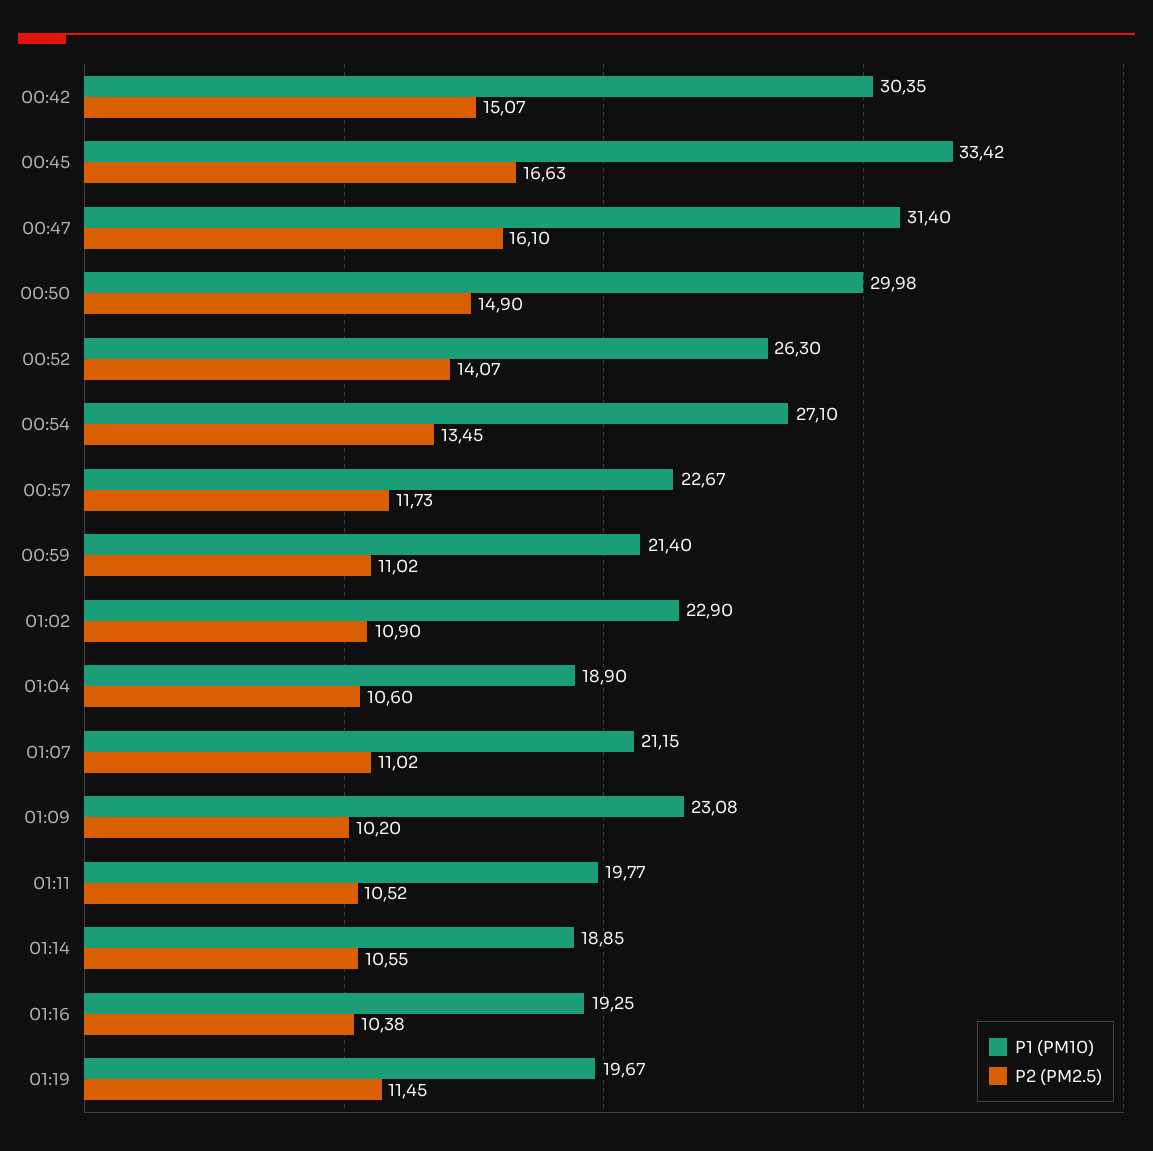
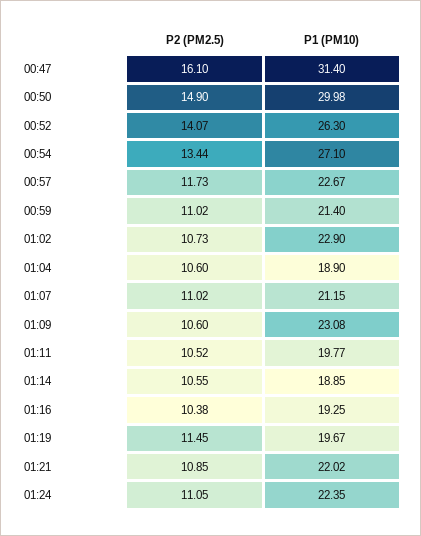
P1 (PM10), 00:42: 30.35 -> none
P2 (PM2.5), 00:42: 15.07 -> none
P1 (PM10), 00:45: 33.42 -> none
P2 (PM2.5), 00:45: 16.63 -> none
P2 (PM2.5), 00:54: 13.45 -> 13.44
P2 (PM2.5), 01:02: 10.9 -> 10.73
P2 (PM2.5), 01:09: 10.2 -> 10.6
P2 (PM2.5), 01:21: none -> 10.85
P1 (PM10), 01:21: none -> 22.02
P2 (PM2.5), 01:24: none -> 11.05
P1 (PM10), 01:24: none -> 22.35

